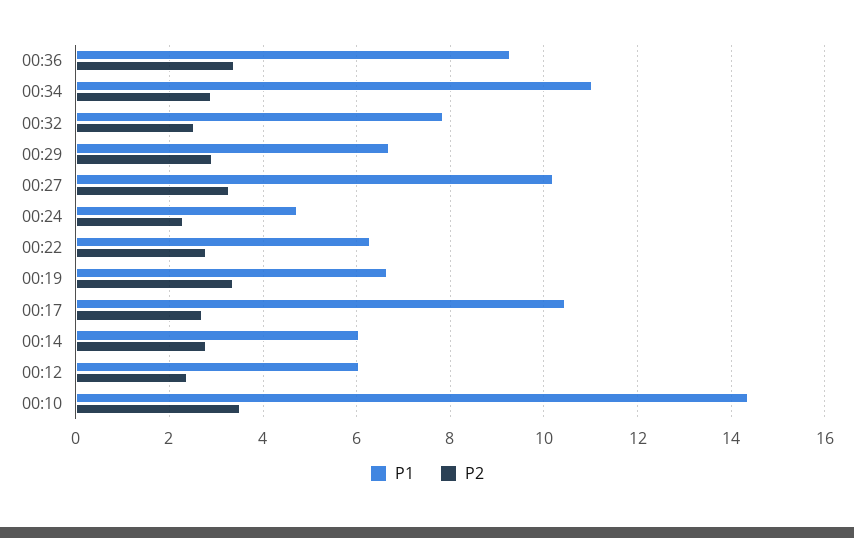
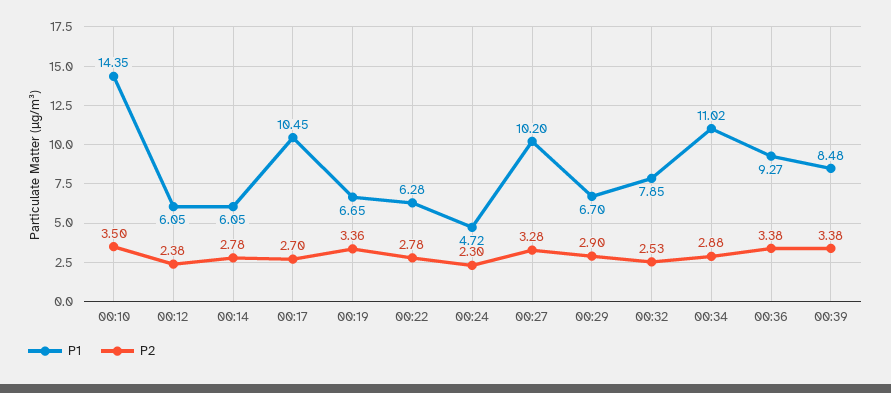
P1, 00:39: none -> 8.48
P2, 00:39: none -> 3.38

